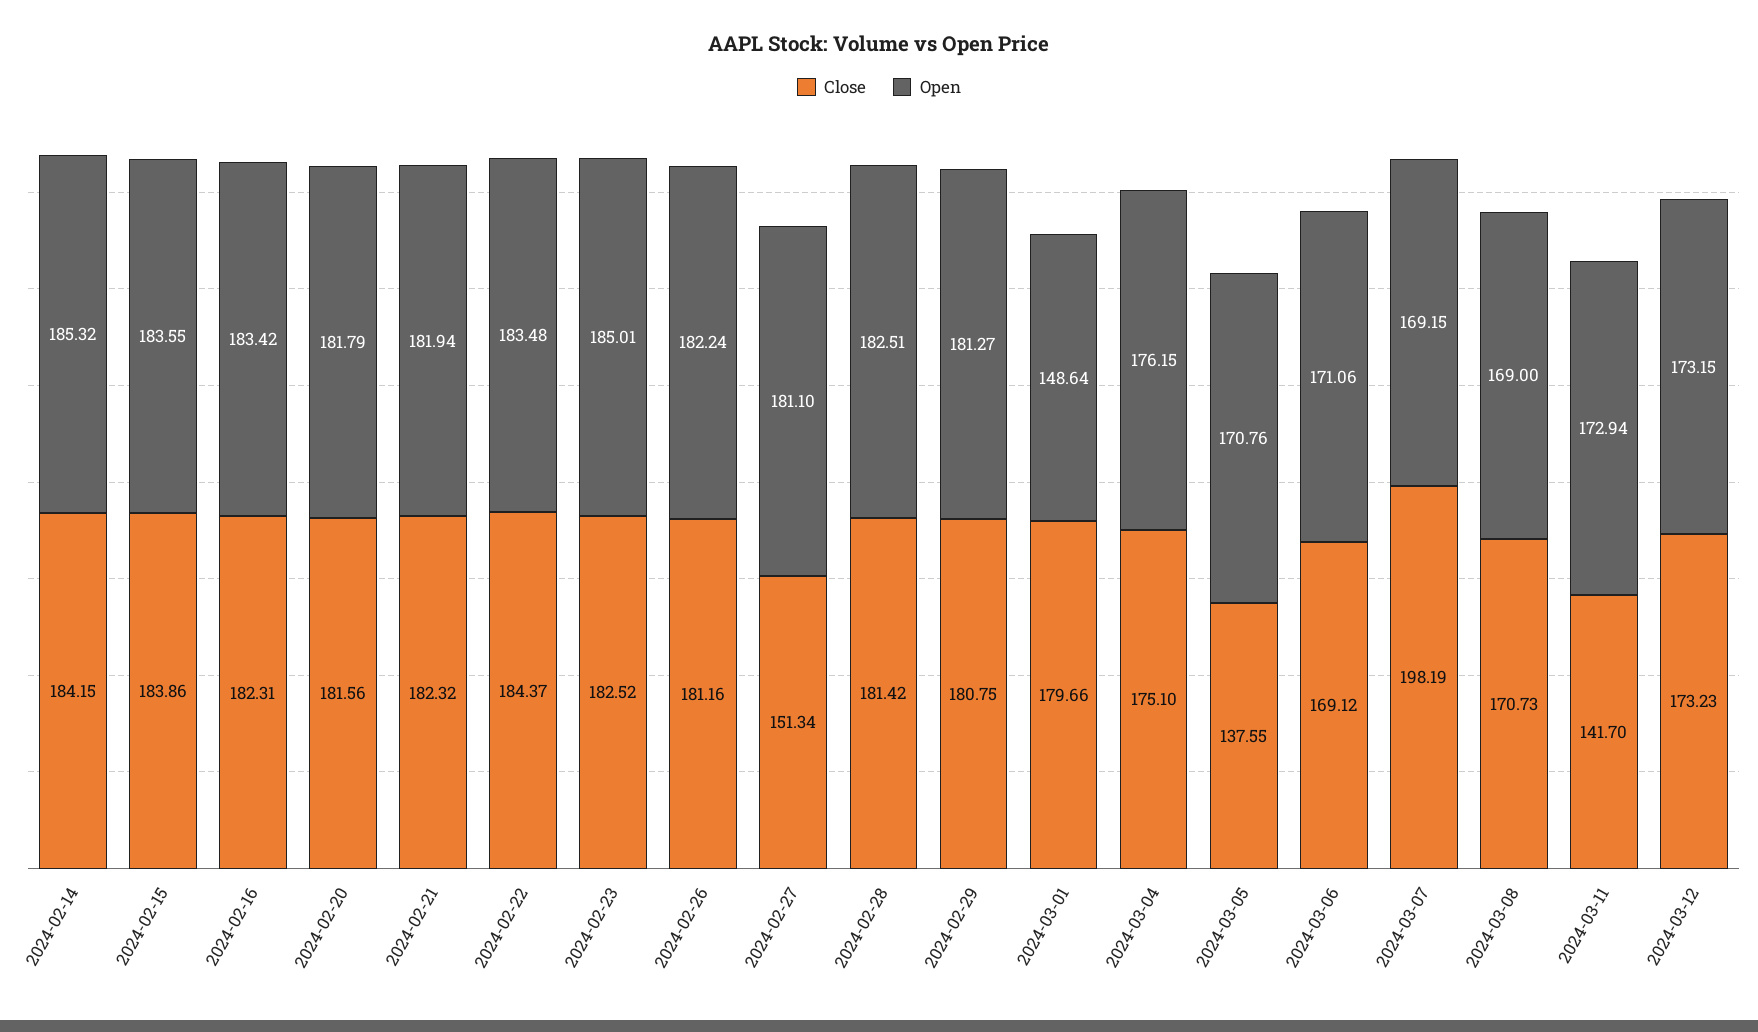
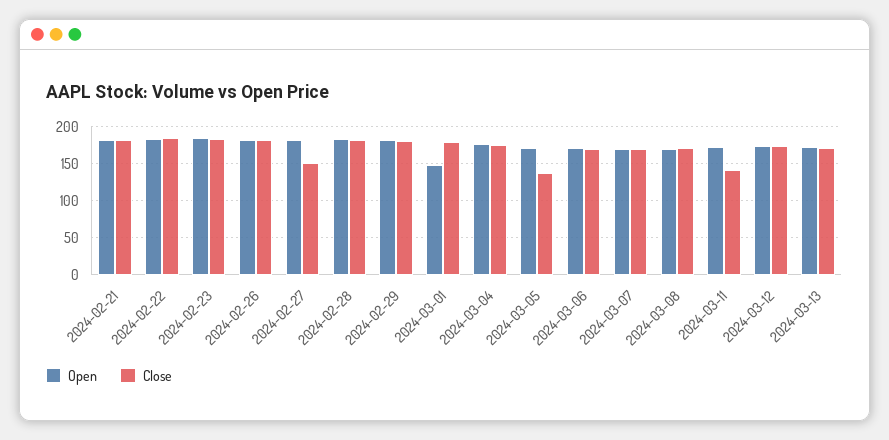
Close, 2024-02-14: 184.15 -> none
Open, 2024-02-14: 185.32 -> none
Close, 2024-02-15: 183.86 -> none
Open, 2024-02-15: 183.55 -> none
Close, 2024-02-16: 182.31 -> none
Open, 2024-02-16: 183.42 -> none
Close, 2024-02-20: 181.56 -> none
Open, 2024-02-20: 181.79 -> none
Close, 2024-03-07: 198.19 -> 170
Open, 2024-03-13: none -> 170
Close, 2024-03-13: none -> 170

